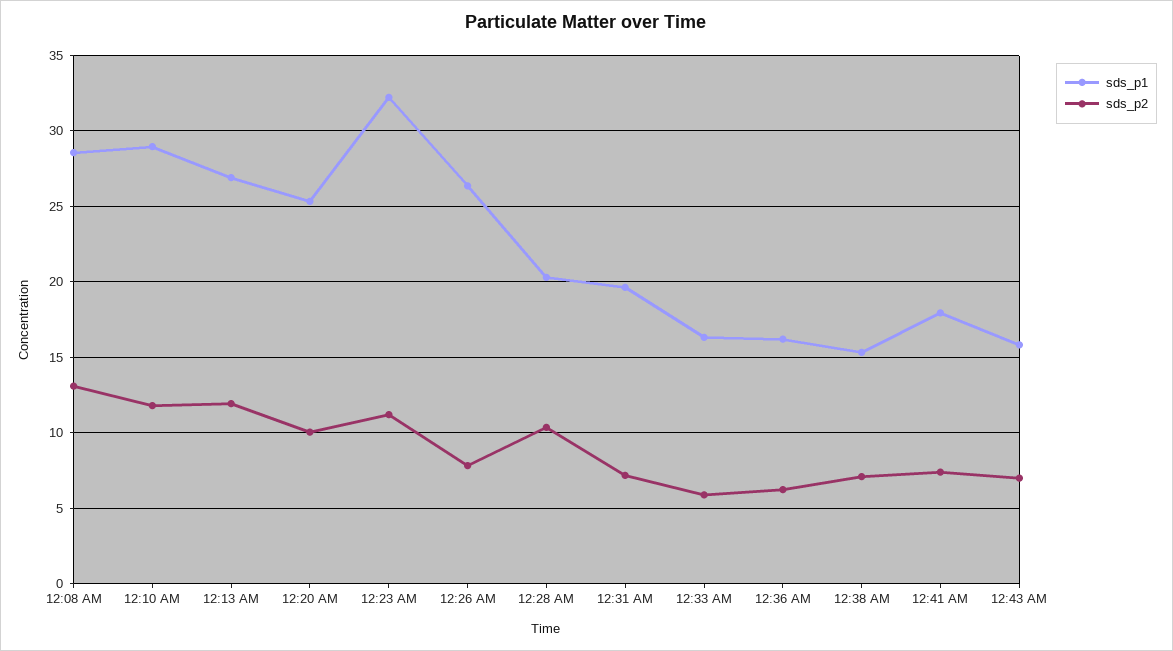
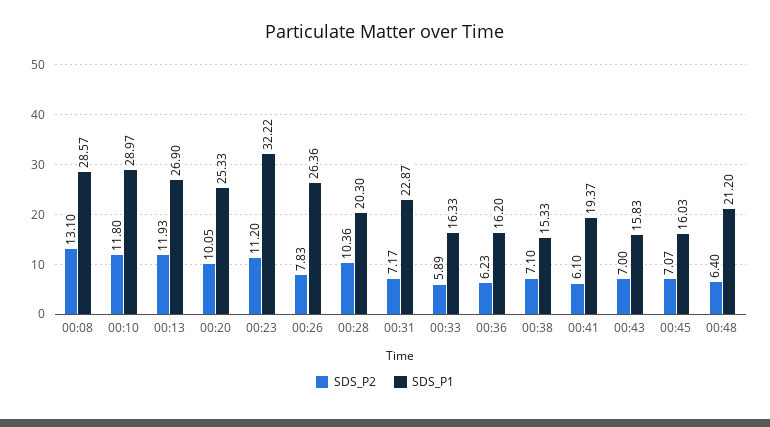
sds_p1, 12:31 AM: 19.5 -> 22.87
sds_p1, 12:41 AM: 18 -> 19.37
sds_p2, 12:41 AM: 7.5 -> 6.1
sds_p2, 00:45: none -> 7.07
sds_p1, 00:45: none -> 16.03
sds_p2, 00:48: none -> 6.4
sds_p1, 00:48: none -> 21.2

